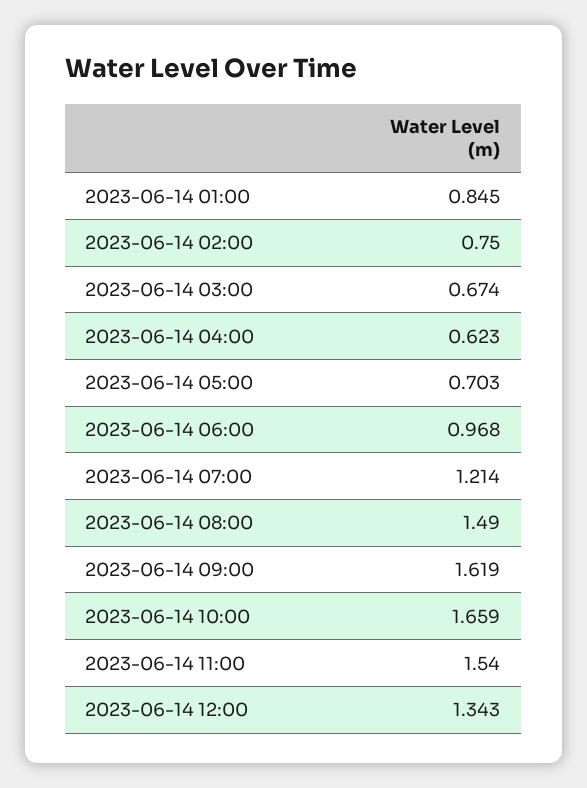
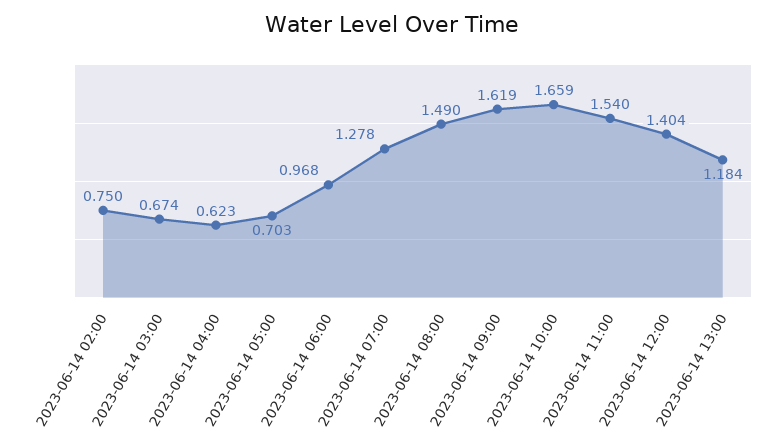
2023-06-14 01:00: 0.845 -> none
2023-06-14 07:00: 1.214 -> 1.278
2023-06-14 12:00: 1.343 -> 1.404
2023-06-14 13:00: none -> 1.184

